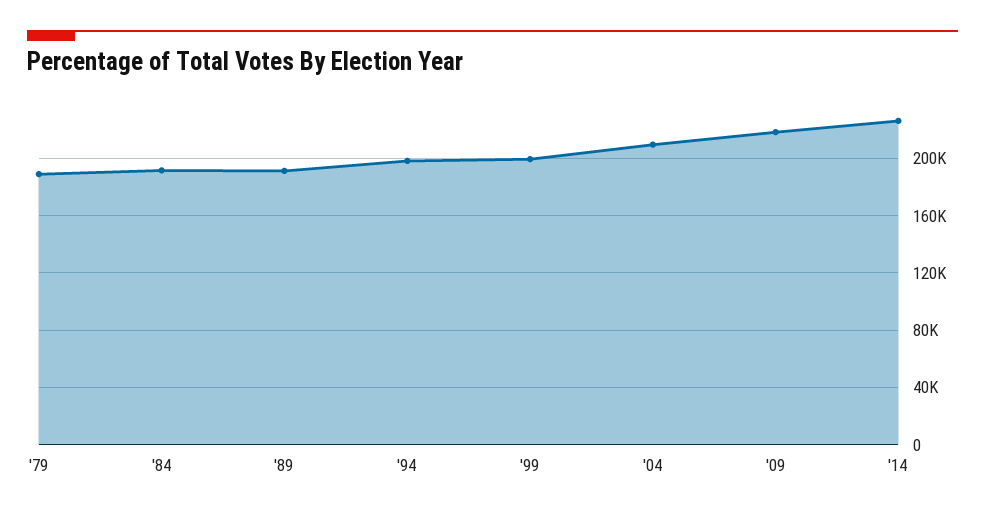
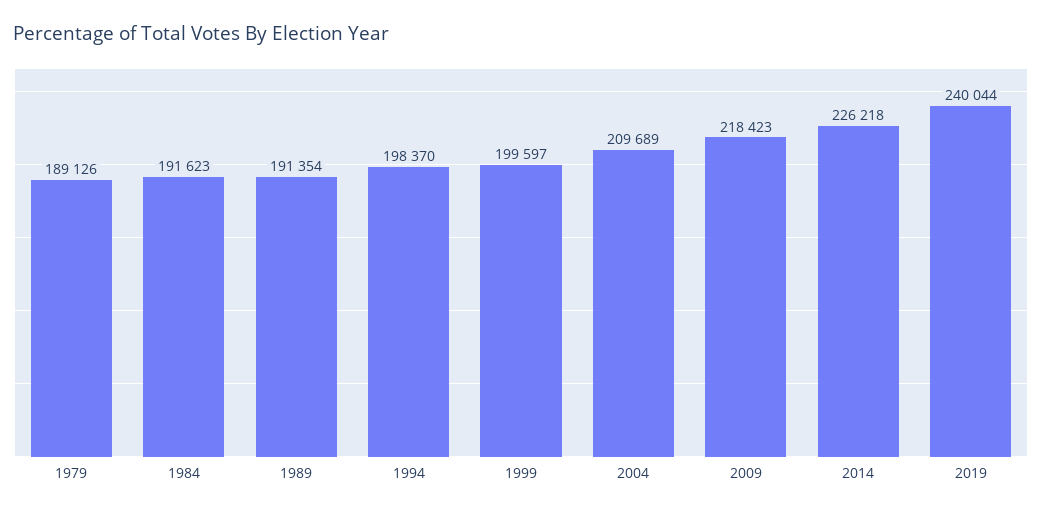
2019: none -> 240044

